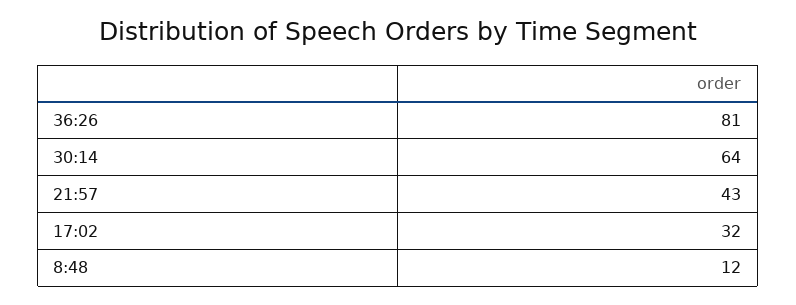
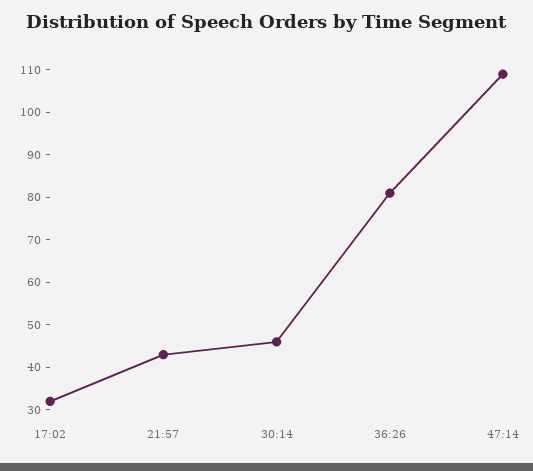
30:14: 64 -> 45
8:48: 12 -> none
47:14: none -> 110

